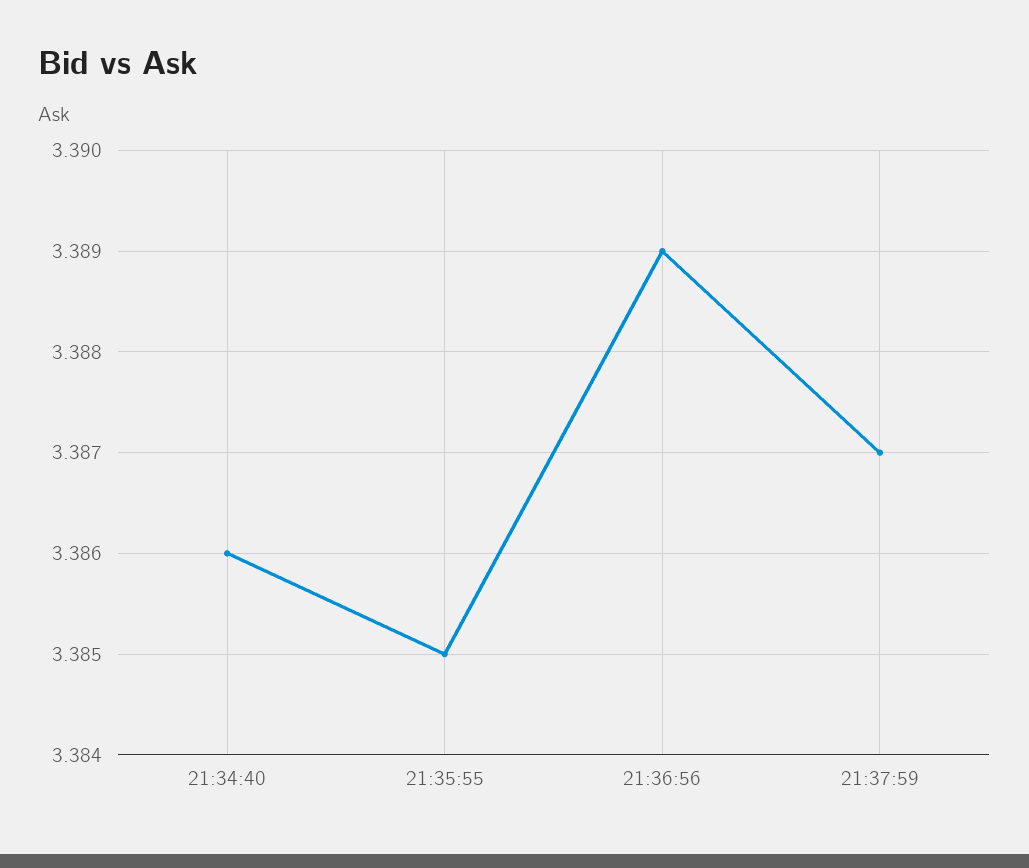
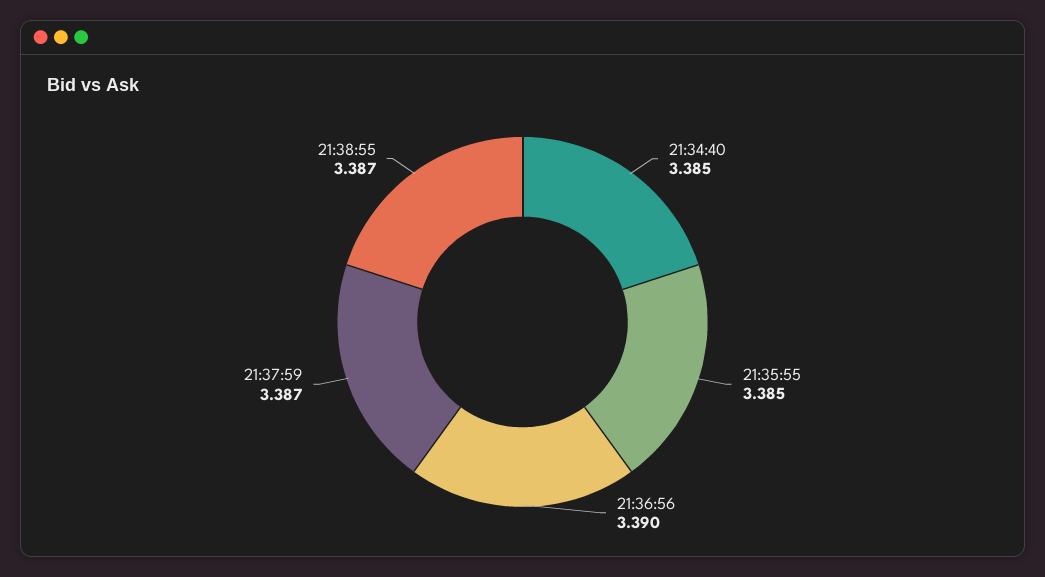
21:34:40: 3.386 -> 3.385
21:36:56: 3.389 -> 3.39
21:38:55: none -> 3.387

